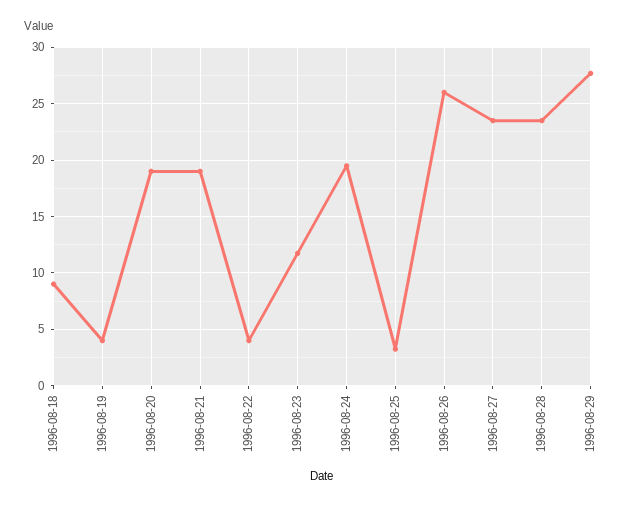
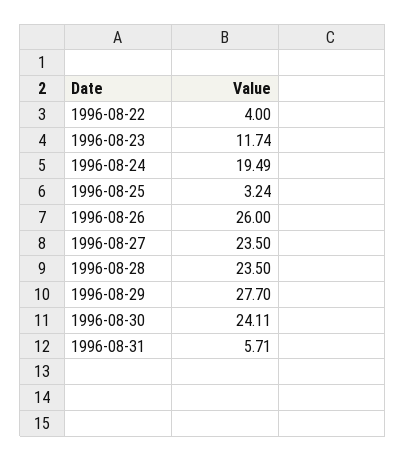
1996-08-18: 9 -> none
1996-08-19: 4 -> none
1996-08-20: 19 -> none
1996-08-21: 19 -> none
1996-08-30: none -> 24.11
1996-08-31: none -> 5.71

